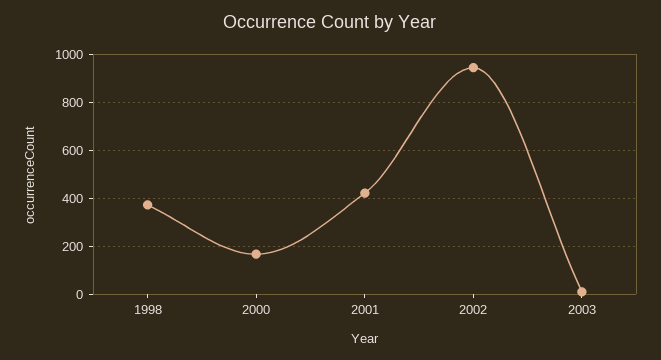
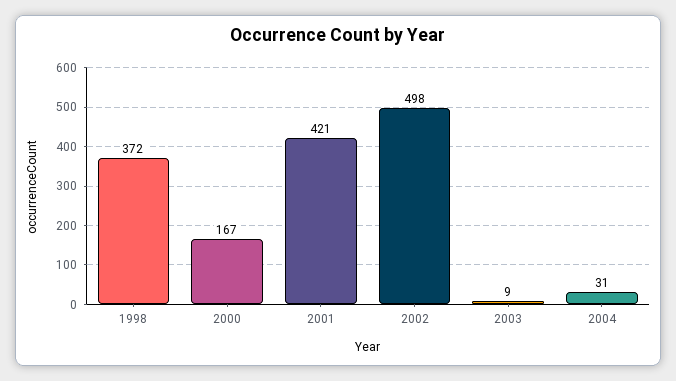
2002: 950 -> 498
2004: none -> 31

